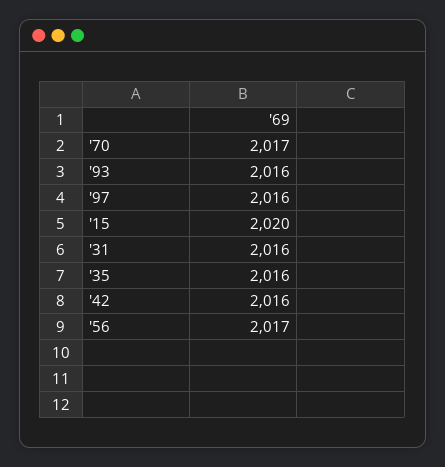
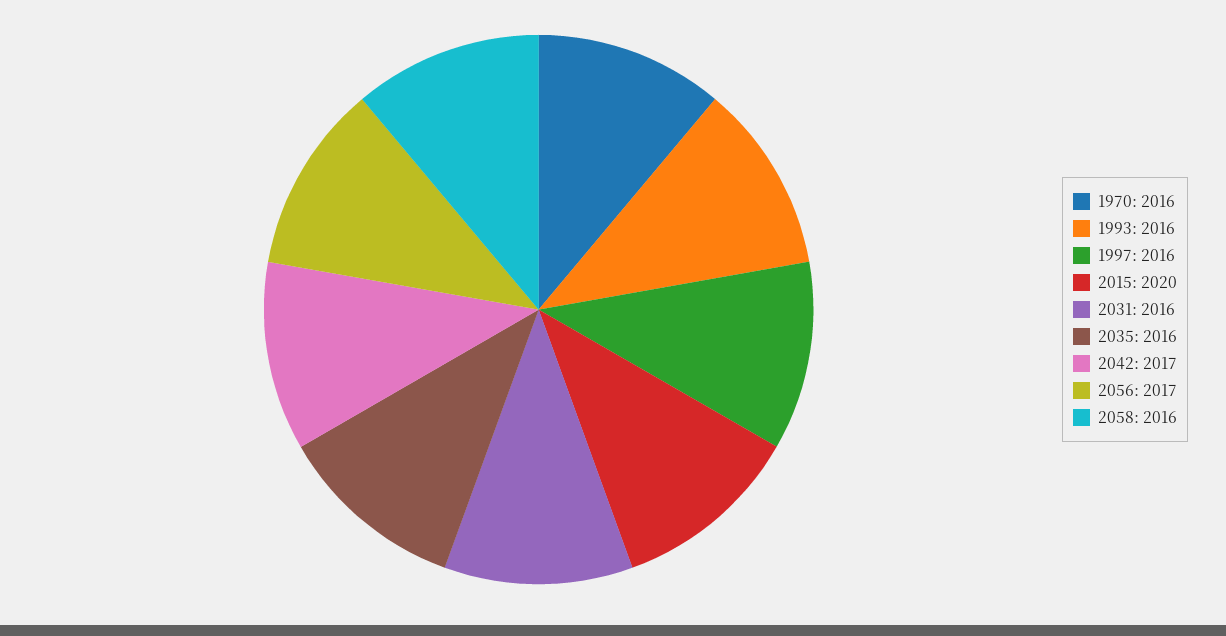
'70: 2017 -> 2016
'42: 2016 -> 2017
2058: none -> 2016

